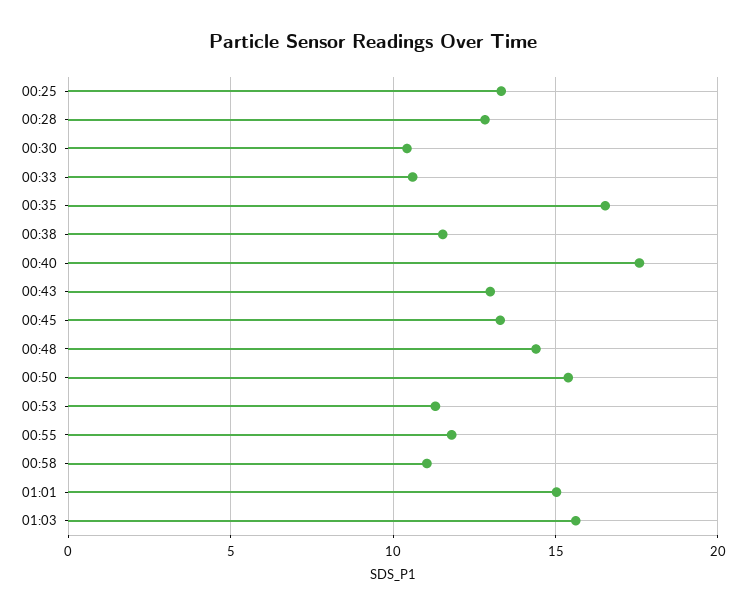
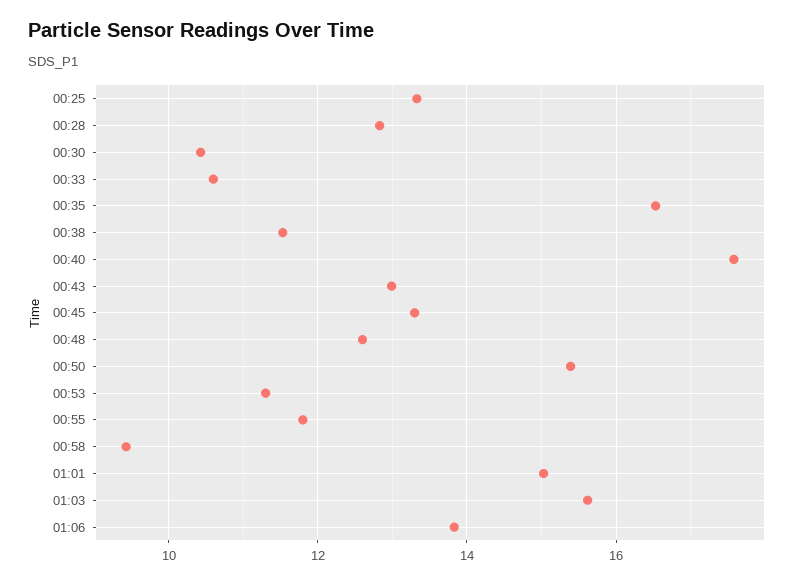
00:48: 14.5 -> 12.6
00:58: 11 -> 9.4
01:06: none -> 13.8

